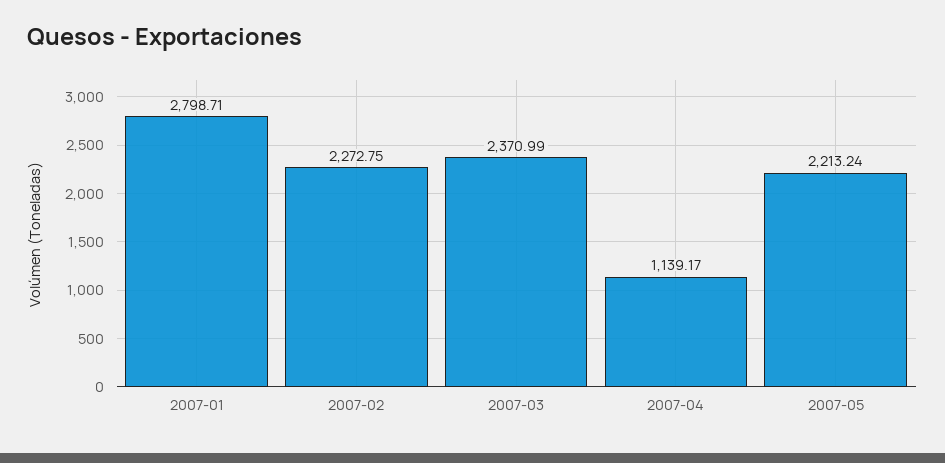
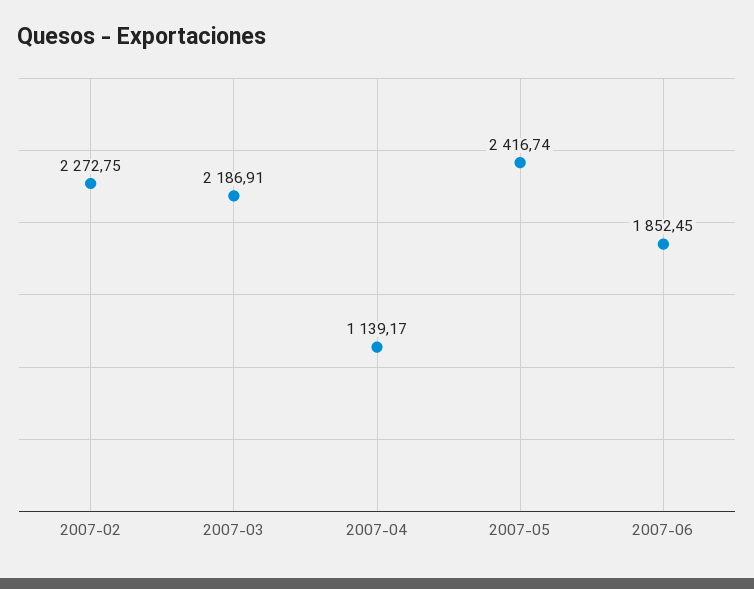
2007-01: 2798.71 -> none
2007-03: 2370.99 -> 2186.91
2007-05: 2213.24 -> 2416.74
2007-06: none -> 1852.45

